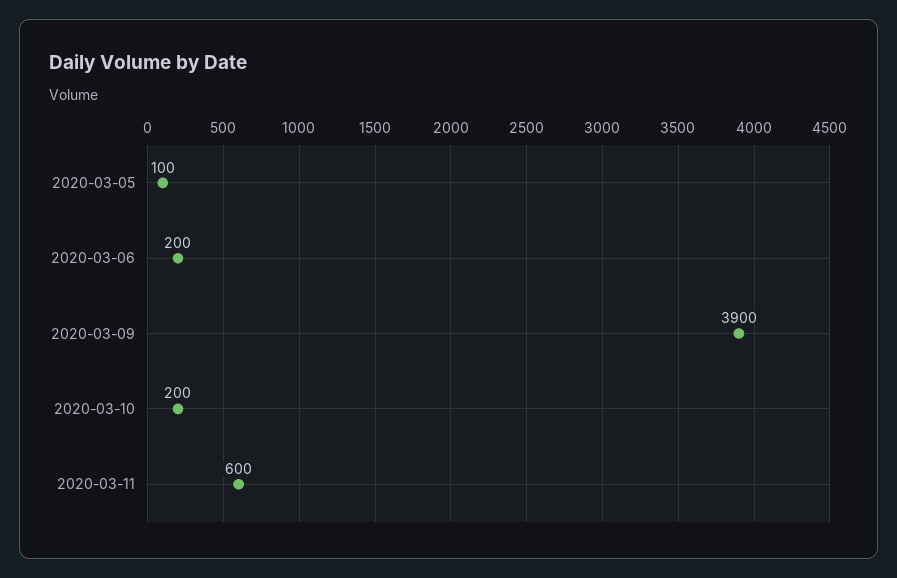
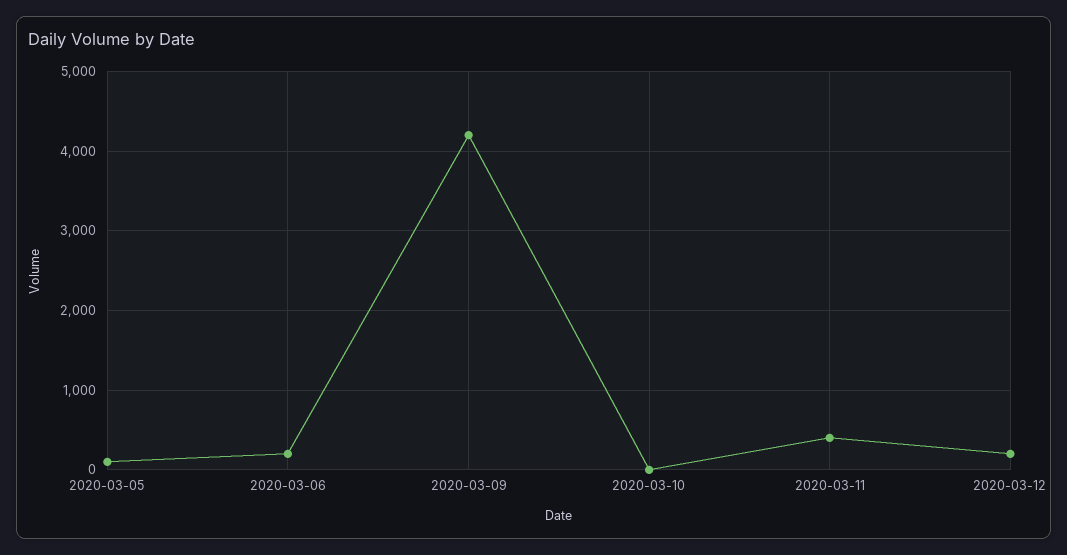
2020-03-09: 3900 -> 4200
2020-03-10: 200 -> 0
2020-03-11: 600 -> 400
2020-03-12: none -> 200

